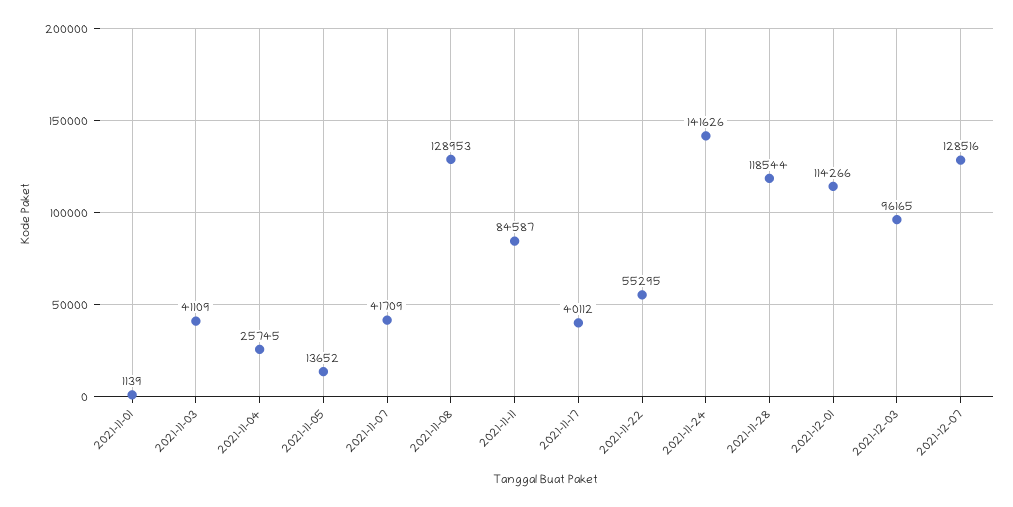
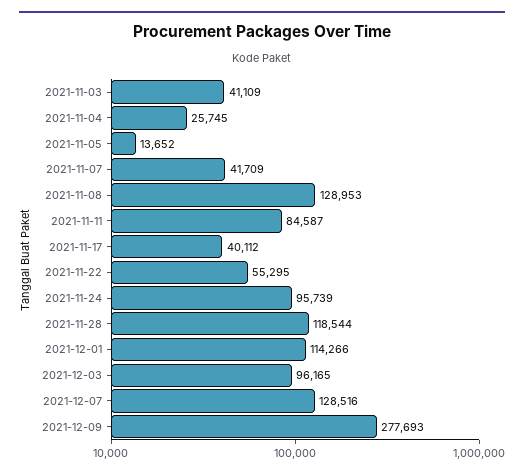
2021-11-01: 1139 -> none
2021-11-24: 141626 -> 95739
2021-12-09: none -> 277693

